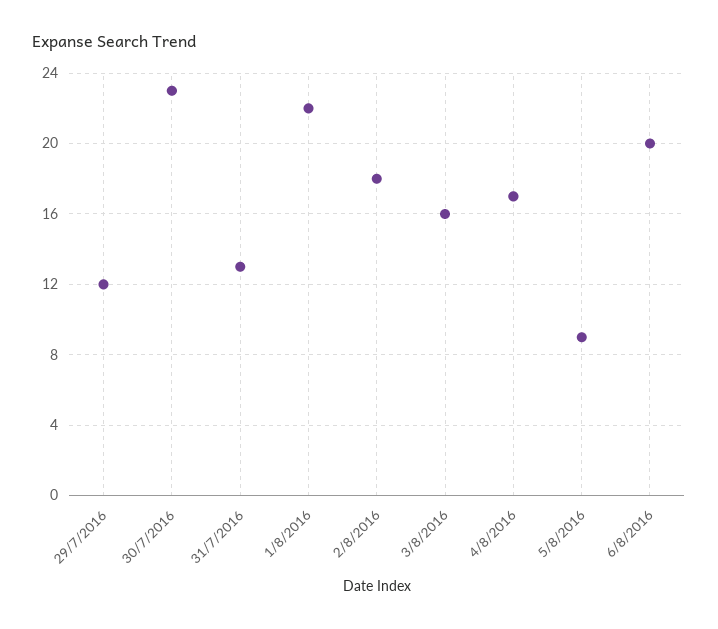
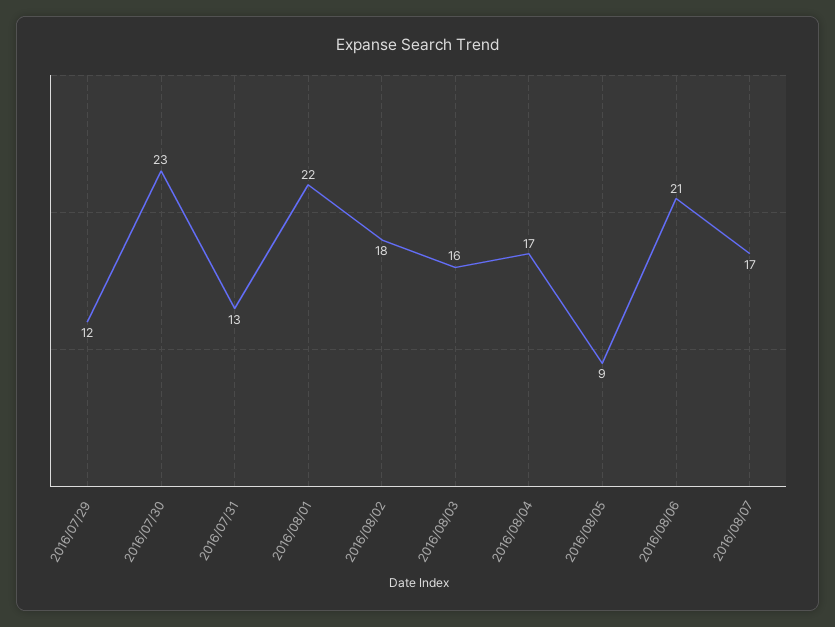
6/8/2016: 20 -> 21
2016/08/07: none -> 17

